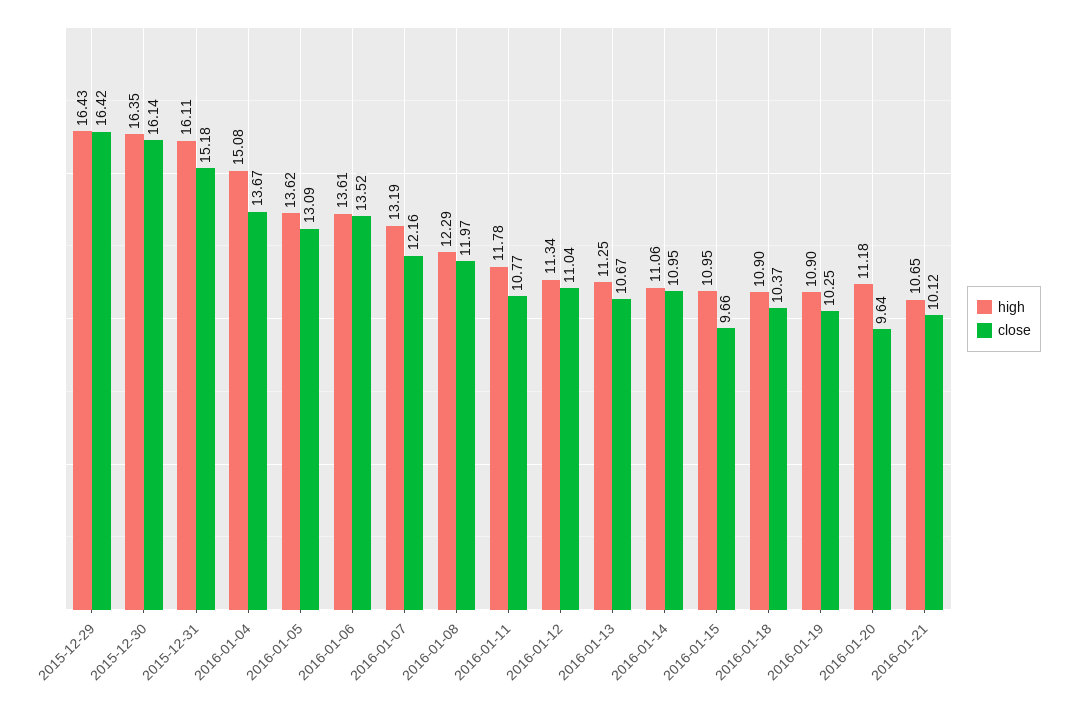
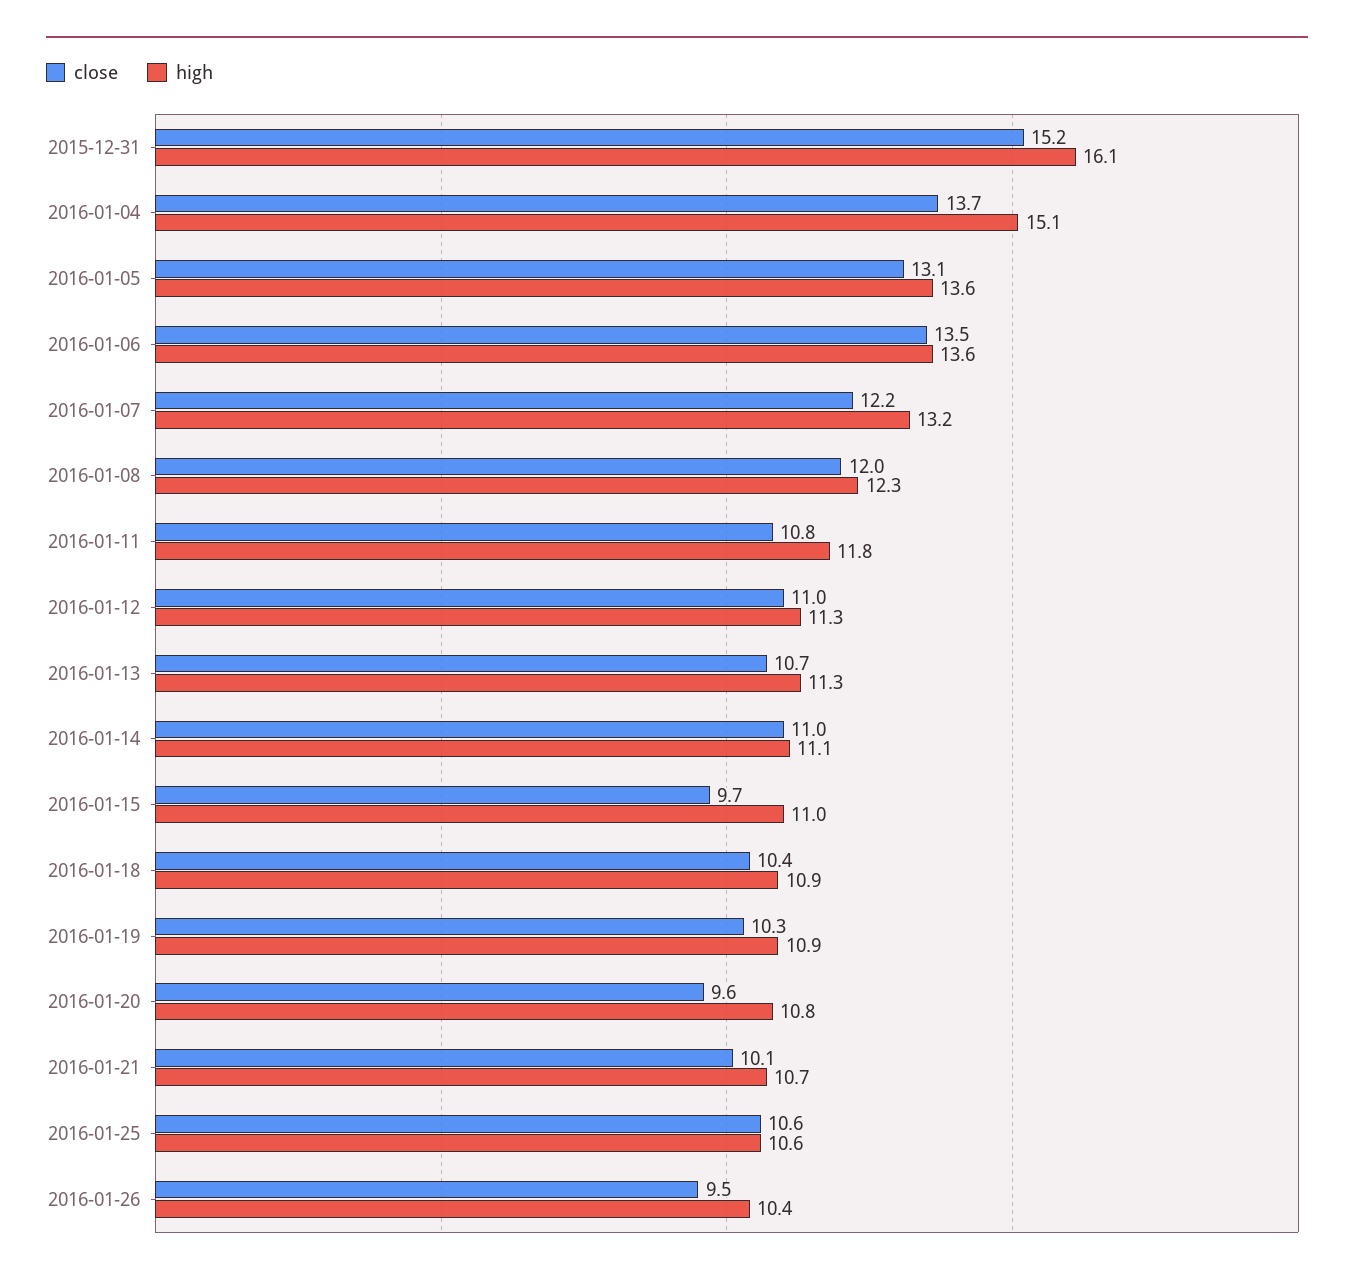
high, 2015-12-29: 16.43 -> none
close, 2015-12-29: 16.42 -> none
high, 2015-12-30: 16.35 -> none
close, 2015-12-30: 16.14 -> none
high, 2016-01-20: 11.18 -> 10.8
close, 2016-01-25: none -> 10.6
high, 2016-01-25: none -> 10.6
close, 2016-01-26: none -> 9.5
high, 2016-01-26: none -> 10.4

